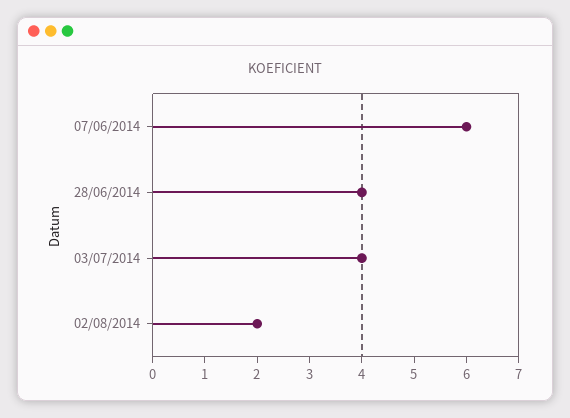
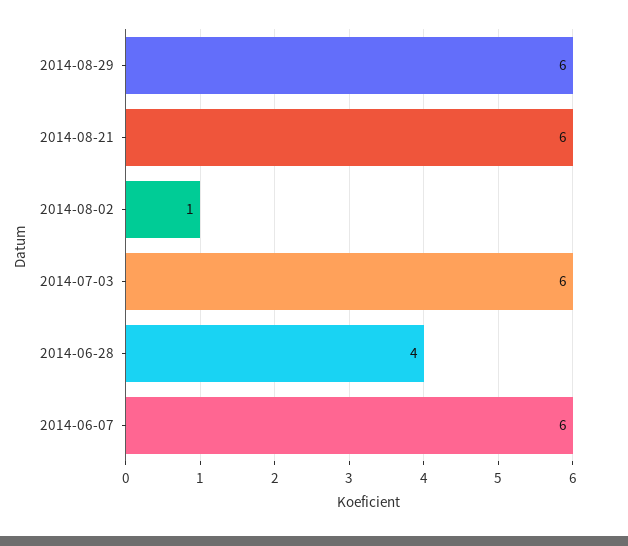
03/07/2014: 4 -> 6
02/08/2014: 2 -> 1
2014-08-29: none -> 6
2014-08-21: none -> 6

